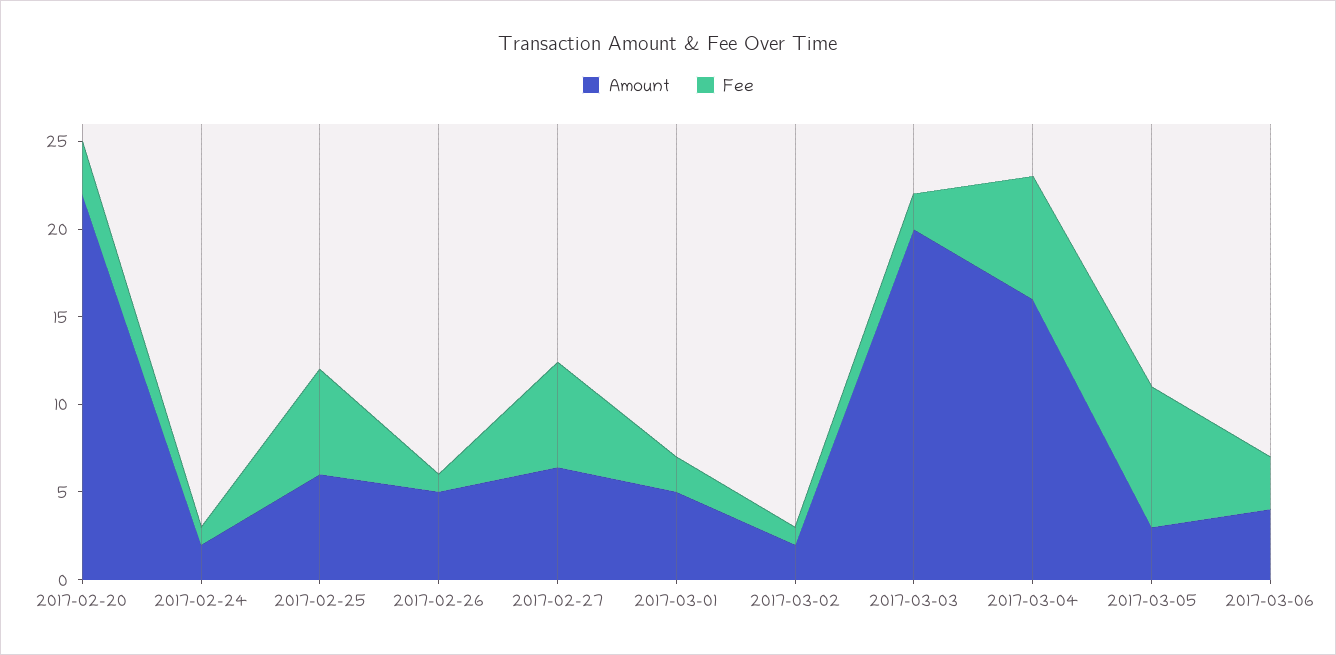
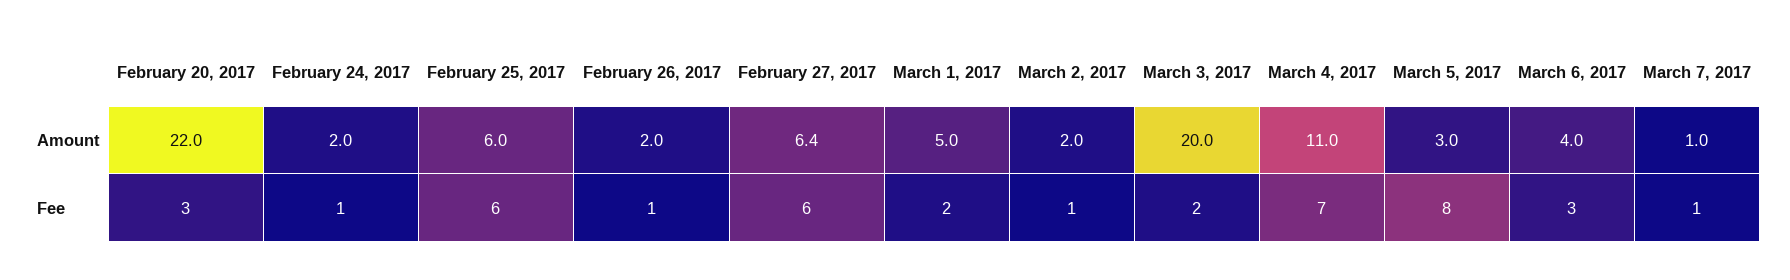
Amount, 2017-02-26: 5 -> 2
Amount, 2017-03-04: 16 -> 11
Amount, March 7, 2017: none -> 1
Fee, March 7, 2017: none -> 1

